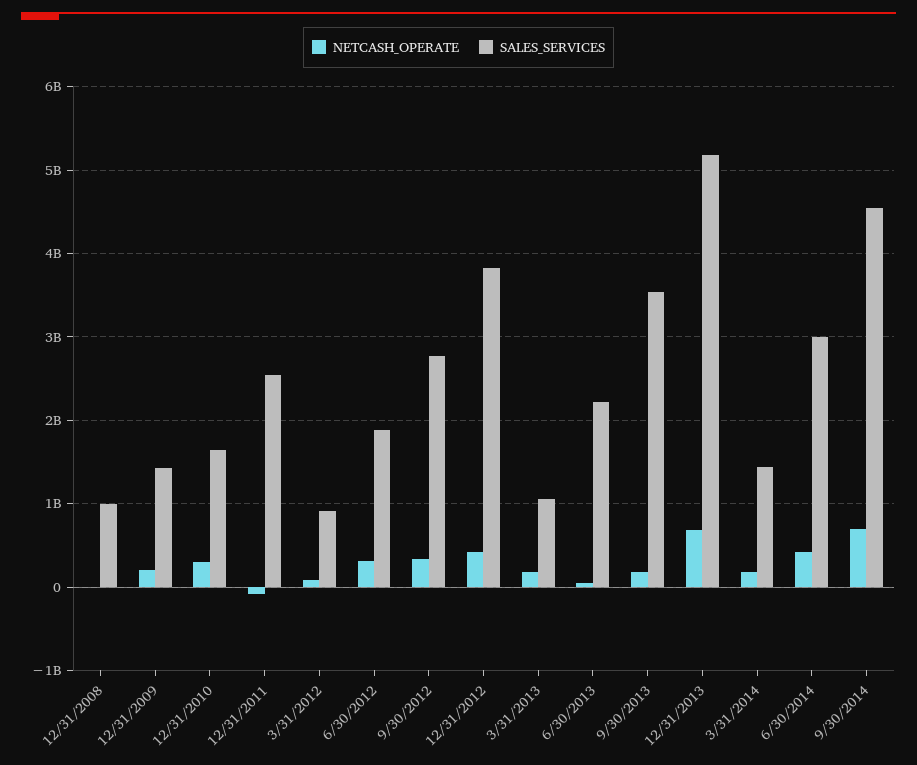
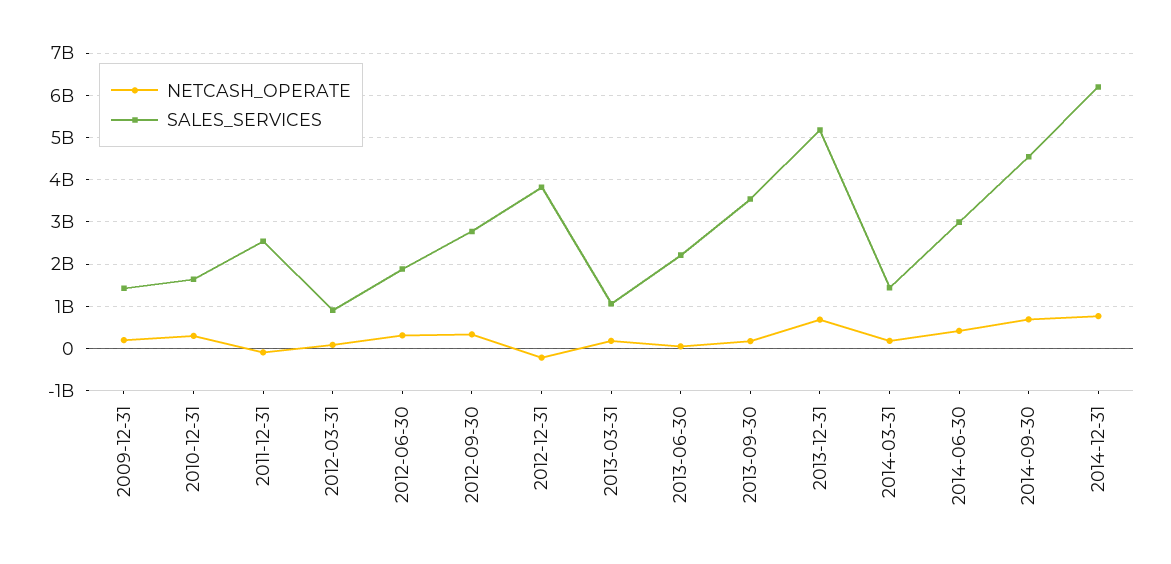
NETCASH_OPERATE, 12/31/2008: 0 -> none
SALES_SERVICES, 12/31/2008: 1000000000 -> none
NETCASH_OPERATE, 12/31/2012: 400000000 -> -200000000
NETCASH_OPERATE, 2014-12-31: none -> 800000000
SALES_SERVICES, 2014-12-31: none -> 6200000000

